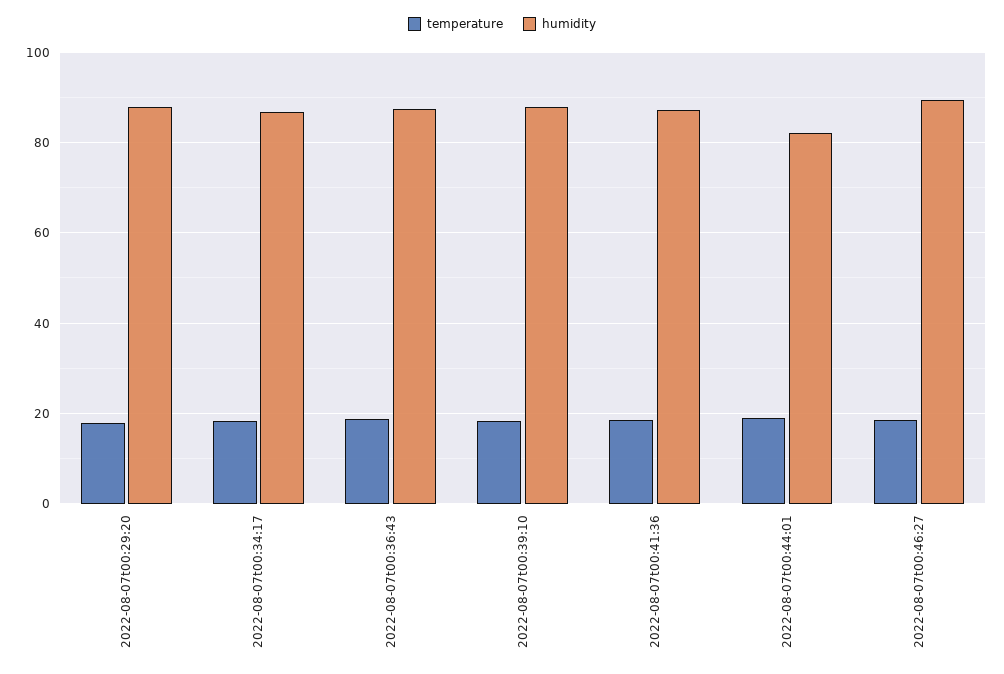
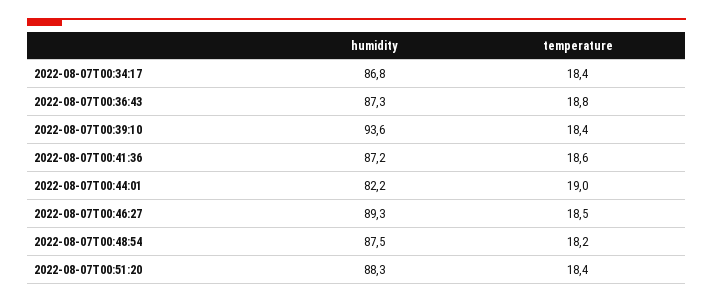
temperature, 2022-08-07t00:29:20: 18 -> none
humidity, 2022-08-07t00:29:20: 88 -> none
humidity, 2022-08-07t00:39:10: 88 -> 93.6
humidity, 2022-08-07T00:48:54: none -> 87.5
temperature, 2022-08-07T00:48:54: none -> 18.2
humidity, 2022-08-07T00:51:20: none -> 88.3
temperature, 2022-08-07T00:51:20: none -> 18.4

